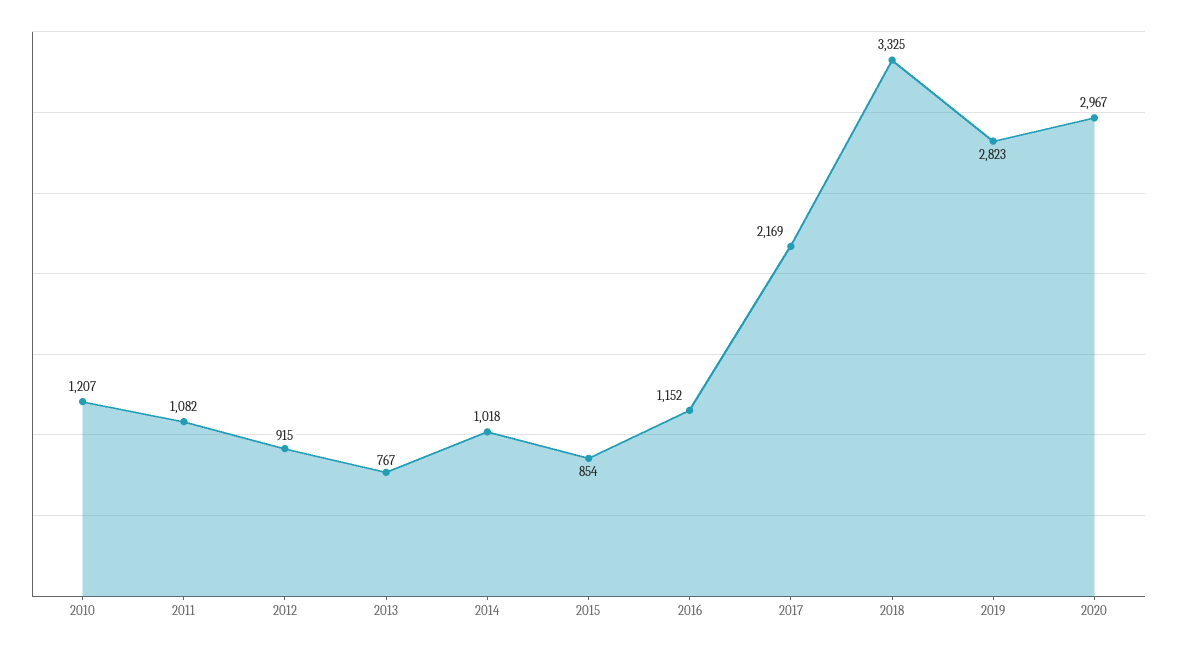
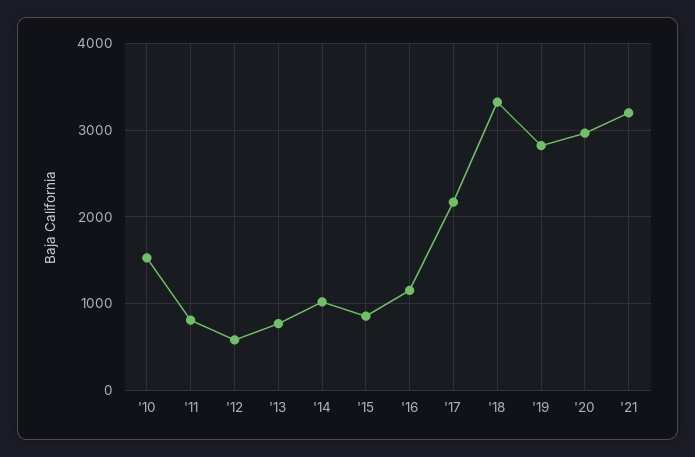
2010: 1207 -> 1500
2011: 1082 -> 800
2012: 915 -> 600
'21: none -> 3200

